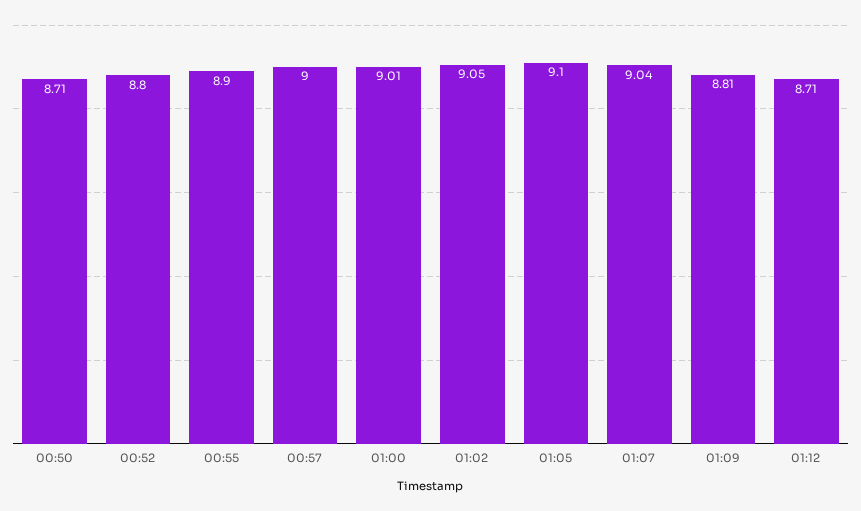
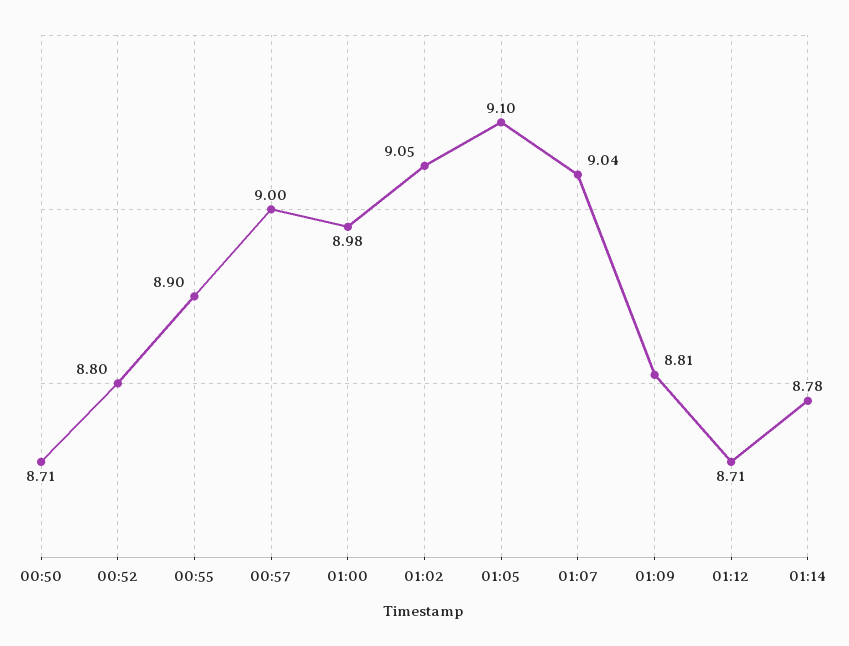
01:00: 9.01 -> 8.98
01:14: none -> 8.78

